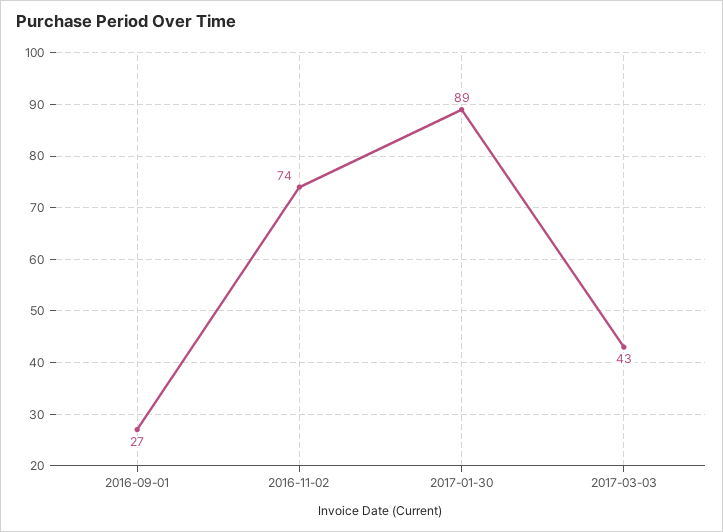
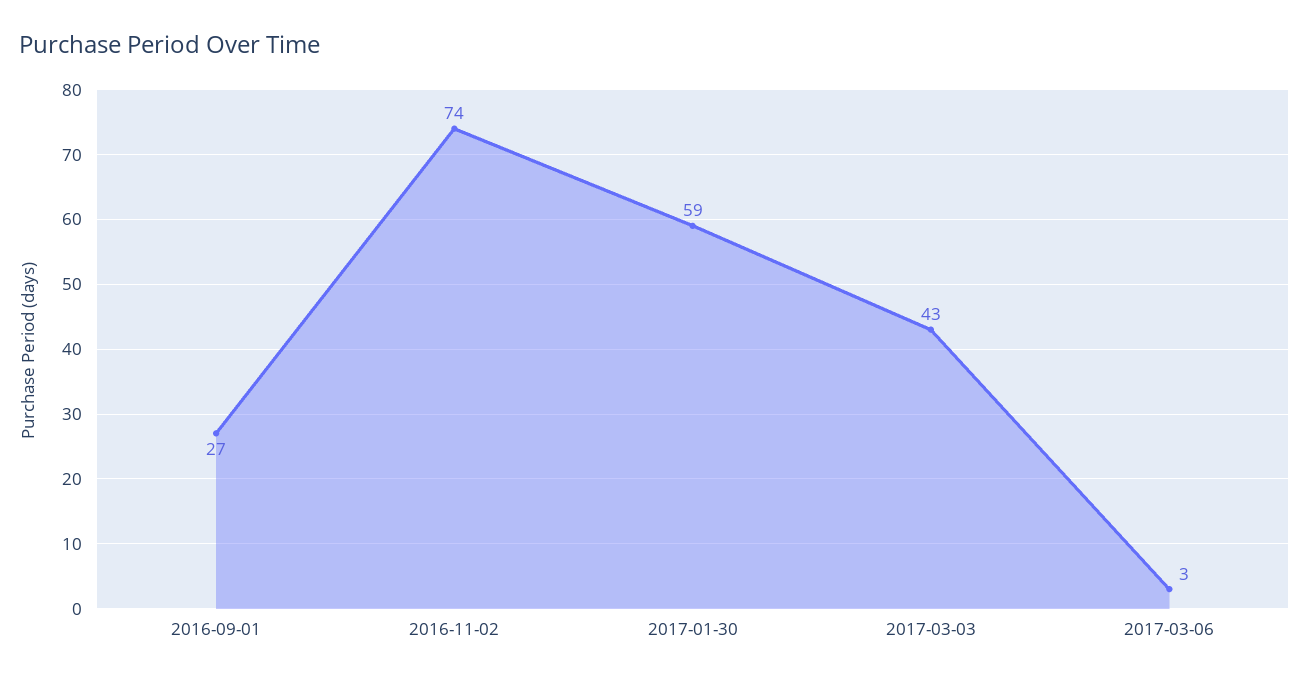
2017-01-30: 89 -> 59
2017-03-06: none -> 3

